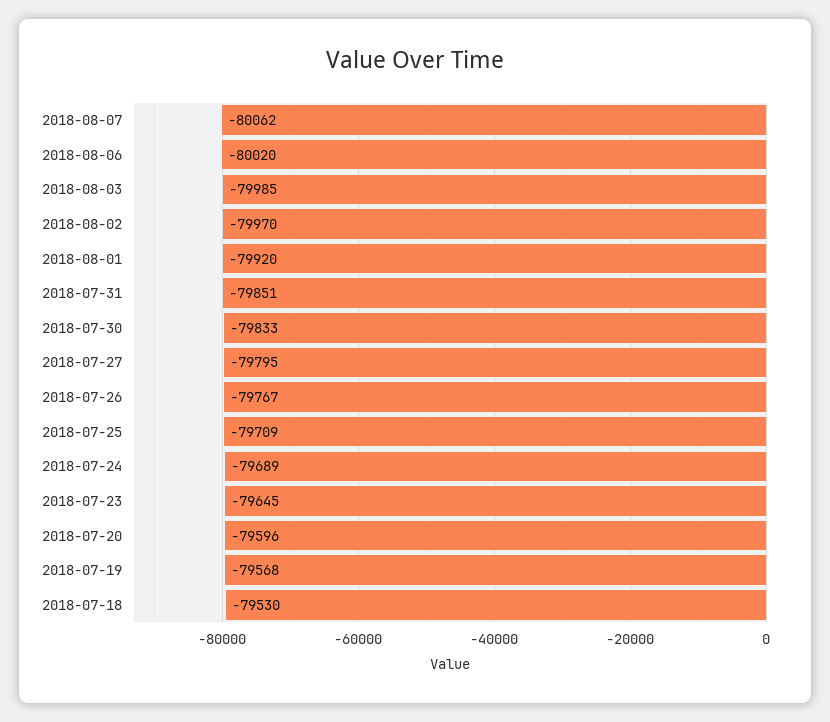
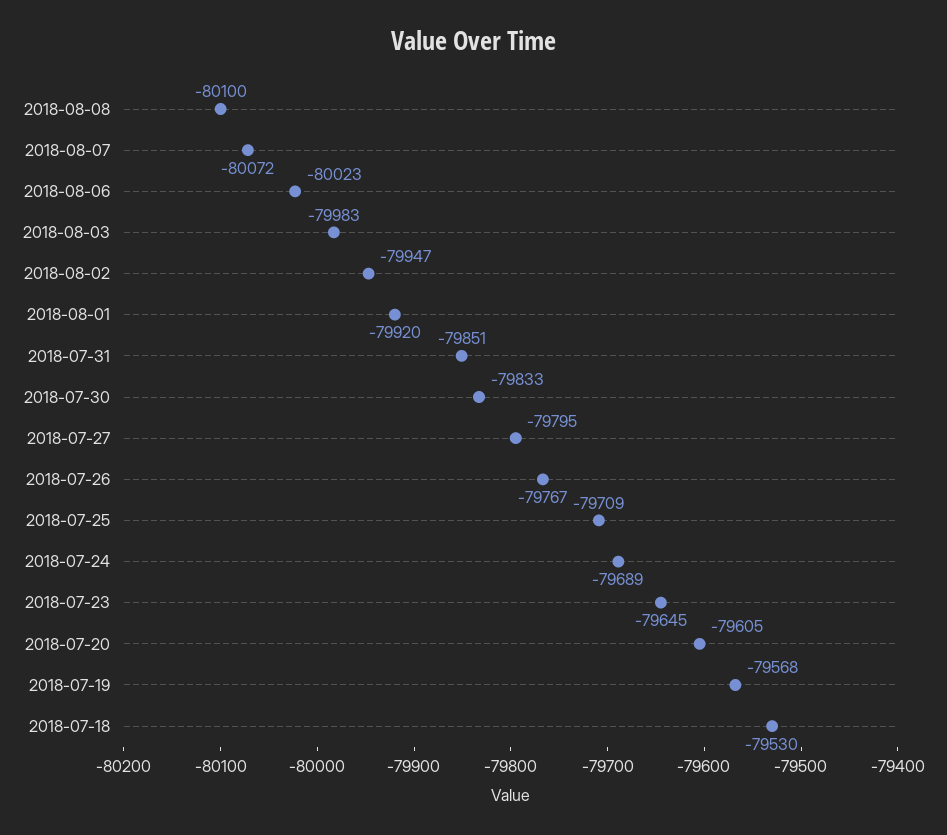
2018-08-07: -80062 -> -80072
2018-08-06: -80020 -> -80023
2018-08-03: -79985 -> -79983
2018-08-02: -79970 -> -79947
2018-07-20: -79596 -> -79605
2018-08-08: none -> -80100

